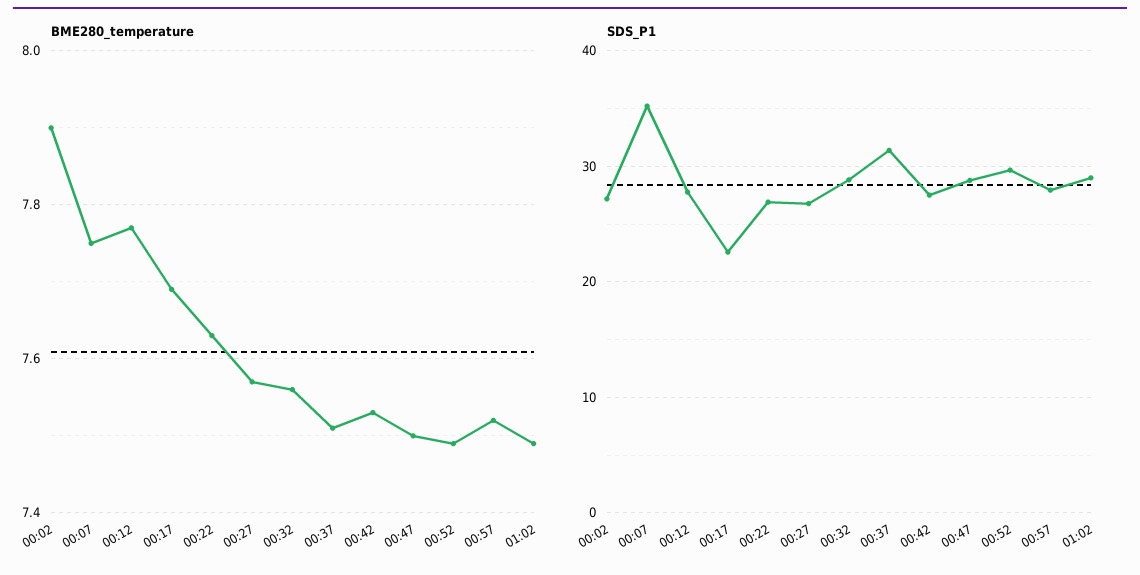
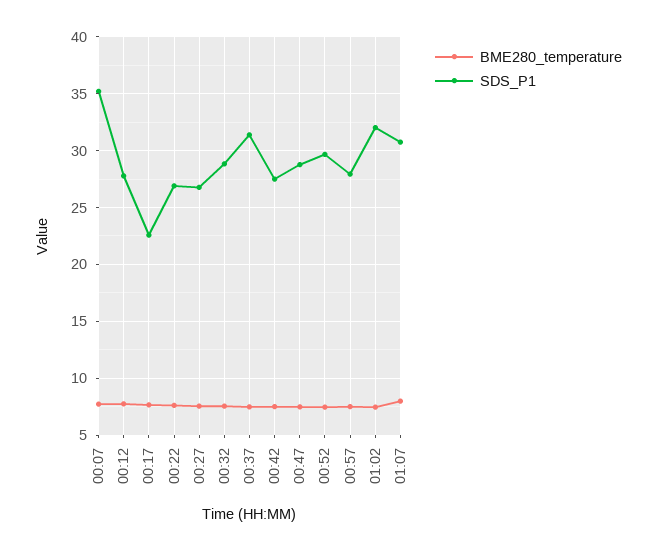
BME280_temperature, 00:02: 7.9 -> none
SDS_P1, 00:02: 27 -> none
SDS_P1, 01:02: 29 -> 32
BME280_temperature, 01:07: none -> 8
SDS_P1, 01:07: none -> 31

